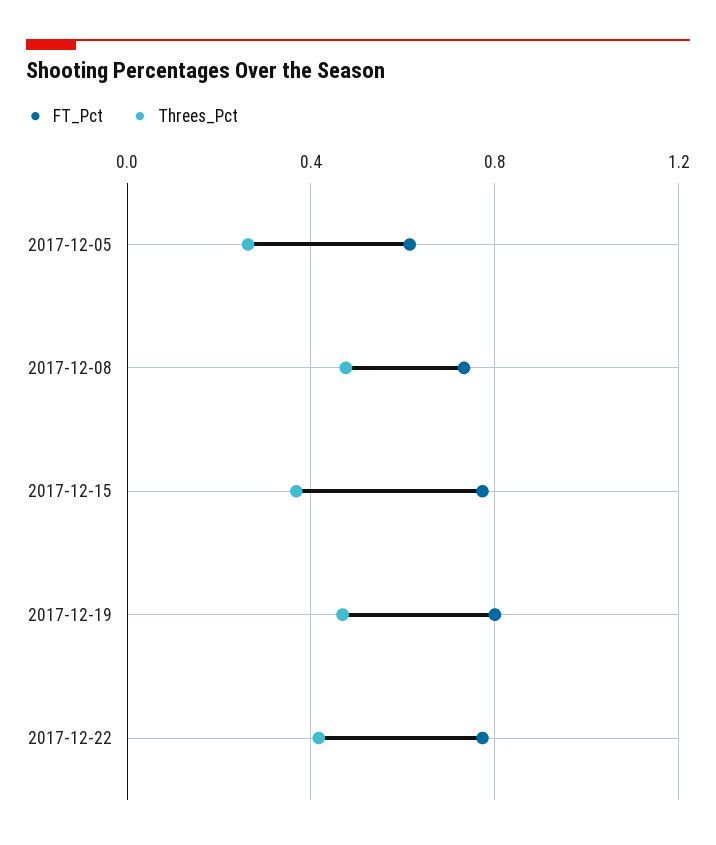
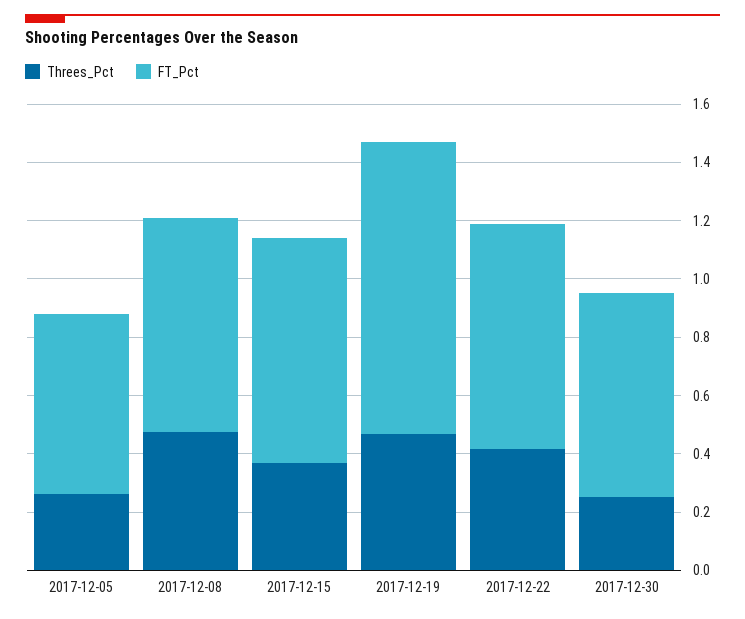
FT_Pct, 2017-12-19: 0.8 -> 1
Threes_Pct, 2017-12-30: none -> 0.25
FT_Pct, 2017-12-30: none -> 0.7

